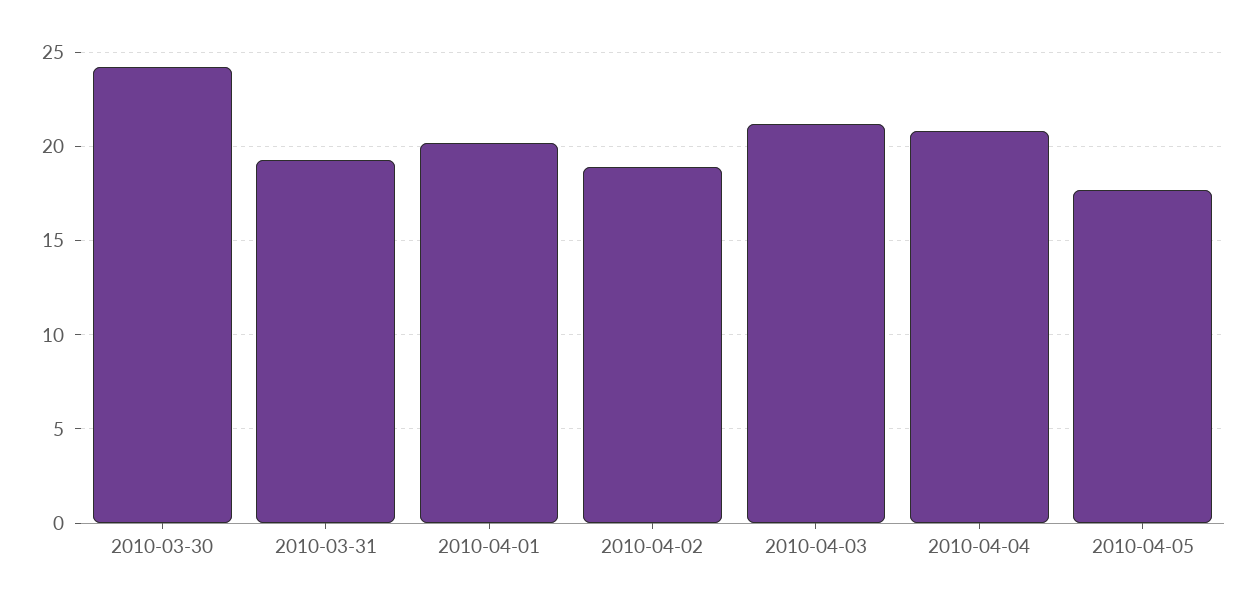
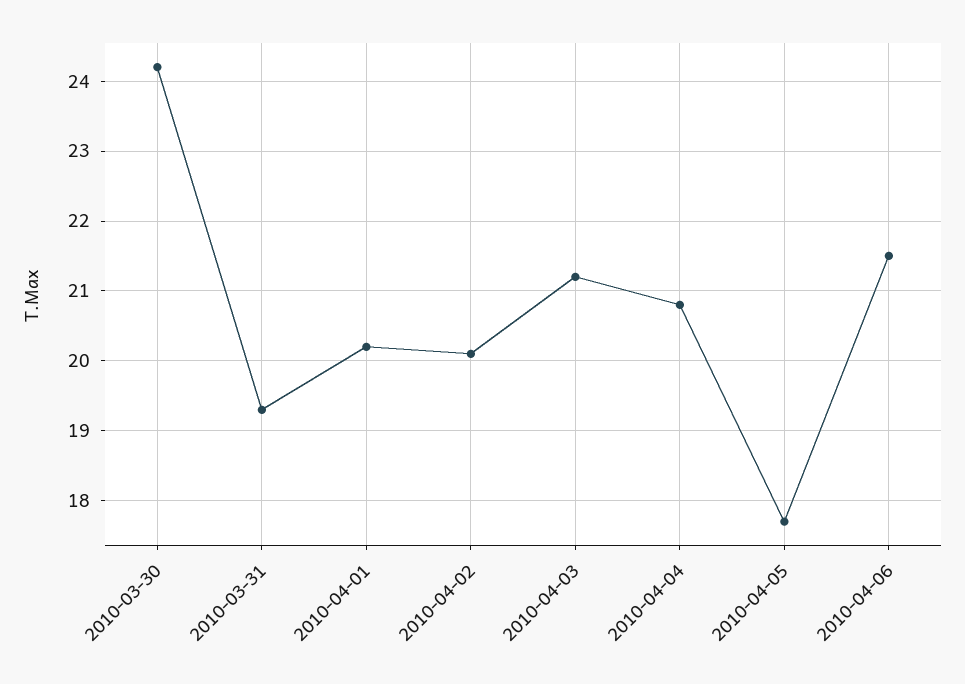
2010-04-02: 19 -> 20.1
2010-04-06: none -> 21.5

